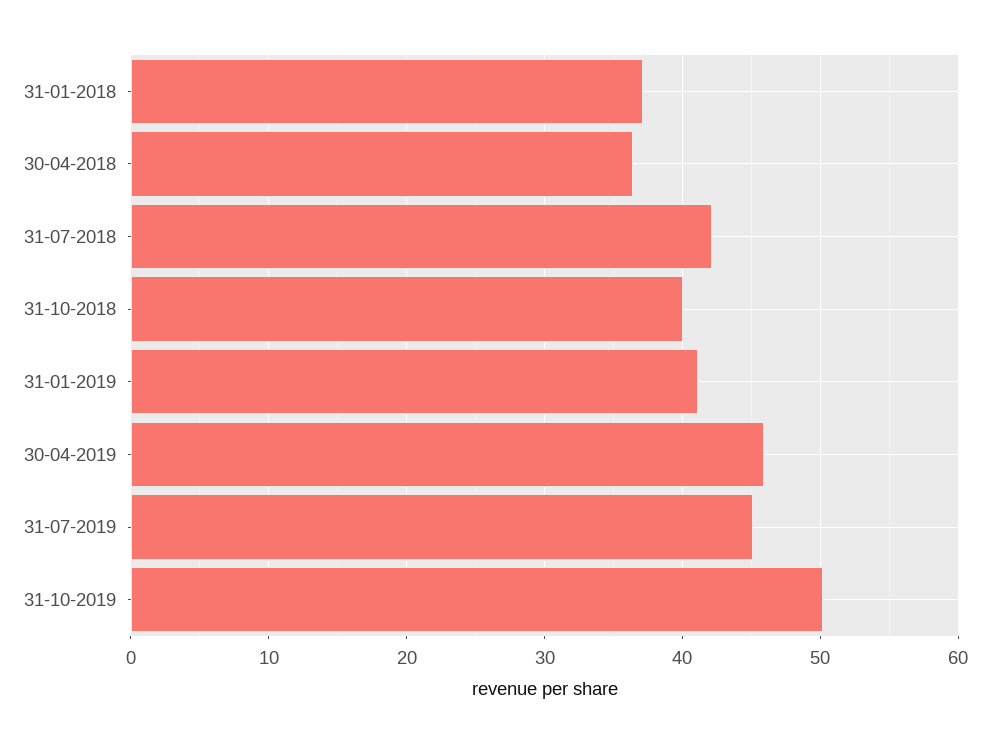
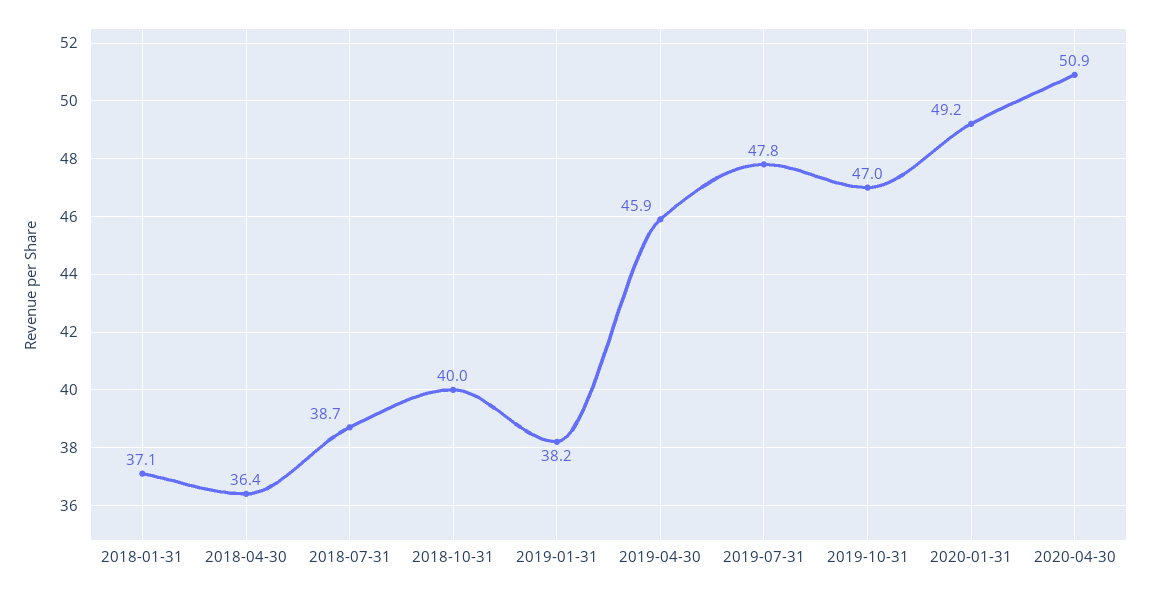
31-07-2018: 42 -> 38.7
31-01-2019: 41 -> 38.2
31-07-2019: 45 -> 47.8
31-10-2019: 50 -> 47
2020-01-31: none -> 49.2
2020-04-30: none -> 50.9

